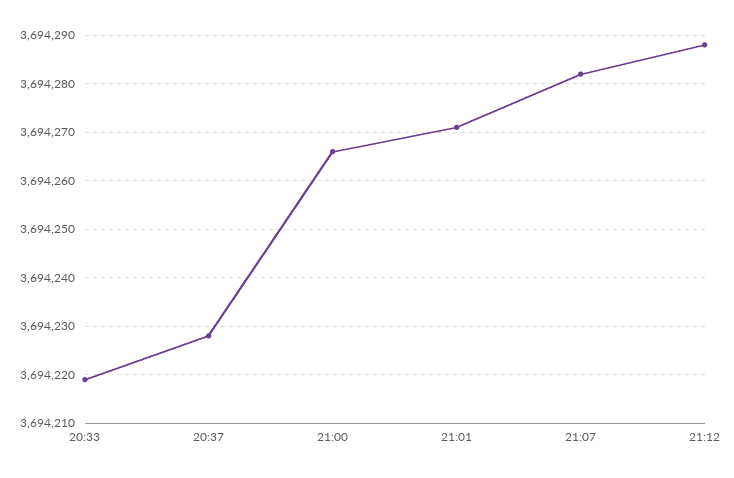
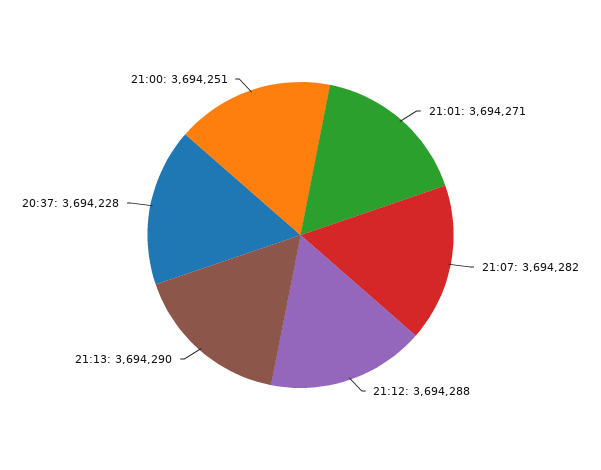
20:33: 3694220 -> none
21:00: 3694265 -> 3694251
21:13: none -> 3694290

